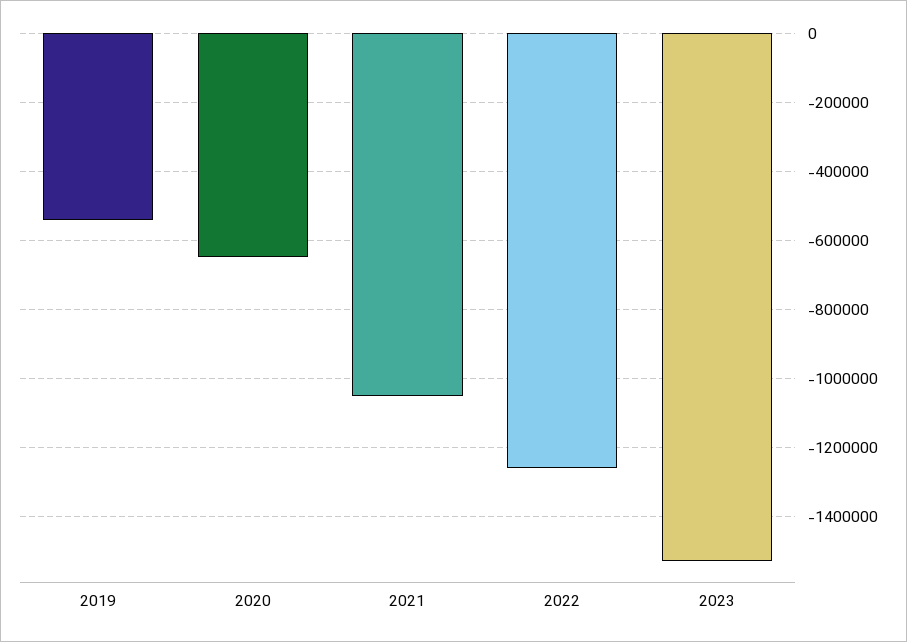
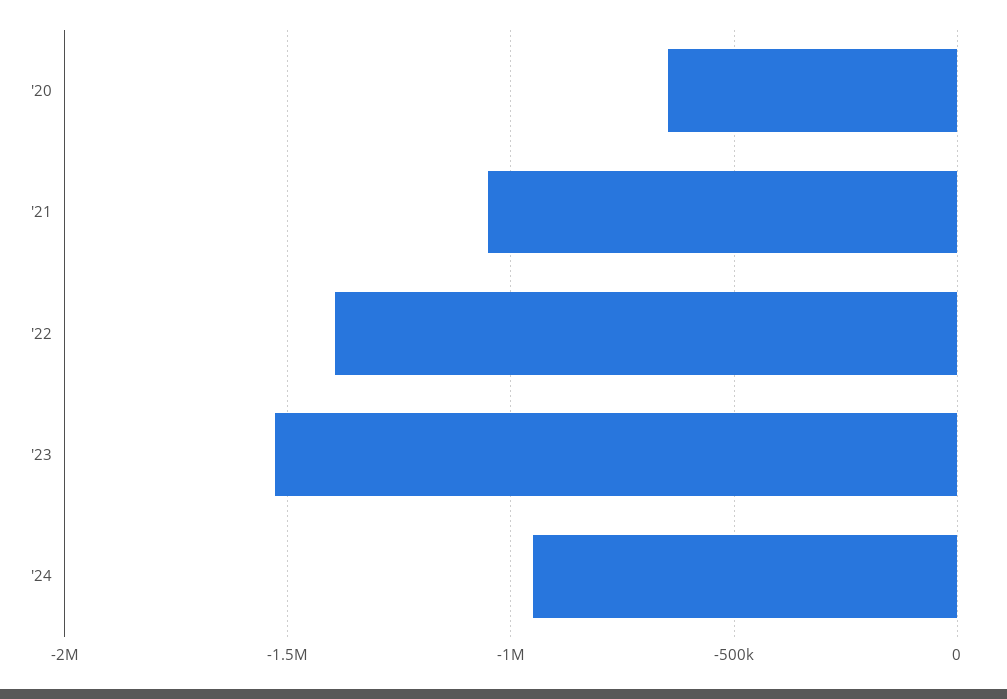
2019: -540000 -> none
2022: -1260000 -> -1400000
'24: none -> -950000

